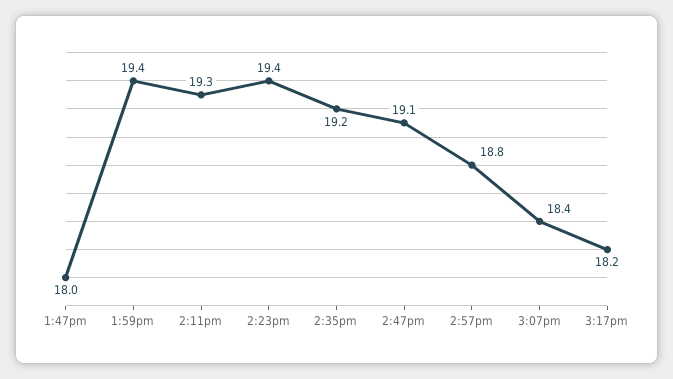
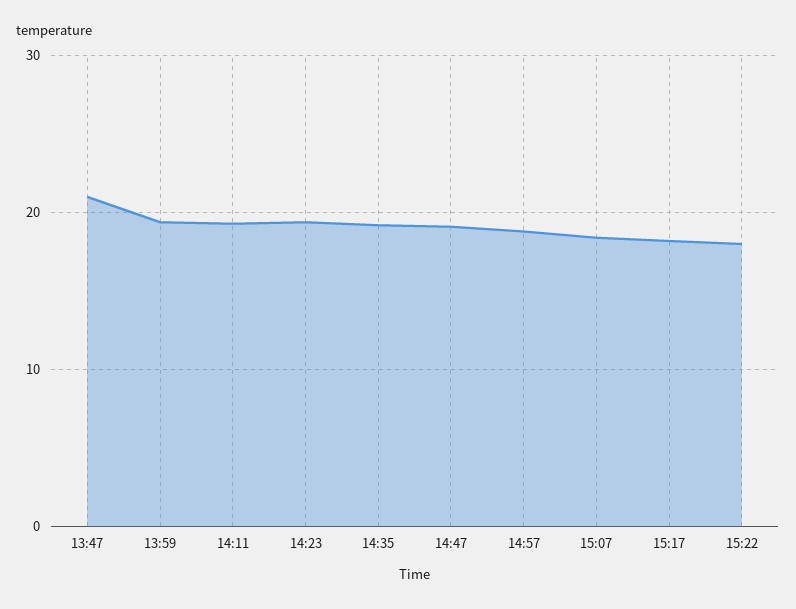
1:47pm: 18 -> 21
15:22: none -> 18

